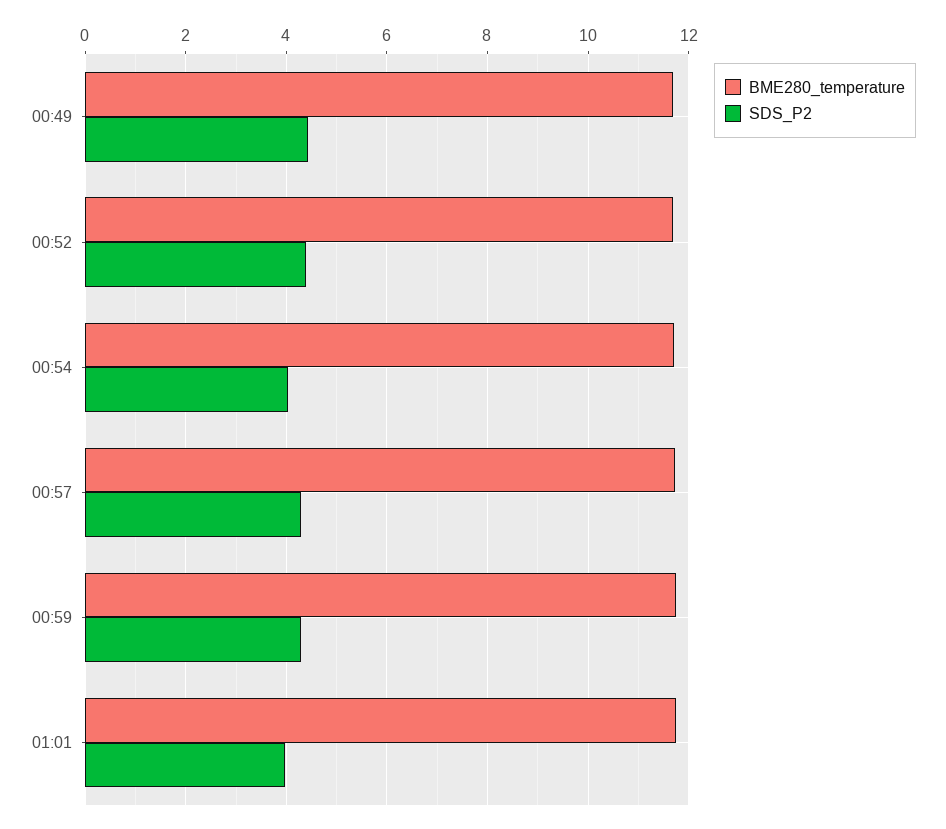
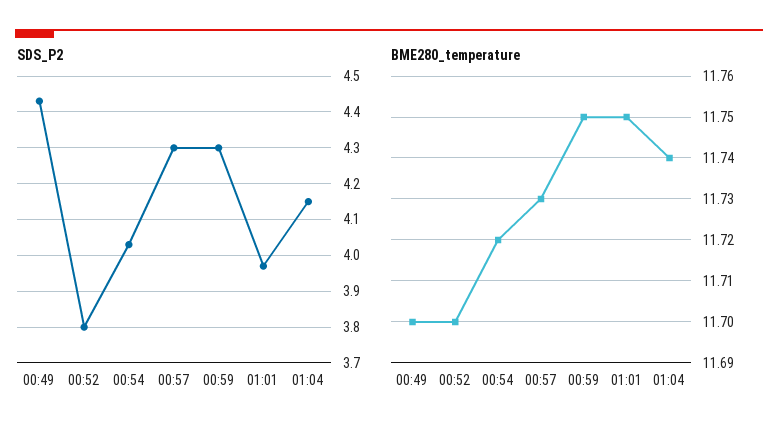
SDS_P2, 00:52: 4.4 -> 3.8
SDS_P2, 01:04: none -> 4.15
BME280_temperature, 01:04: none -> 11.74

